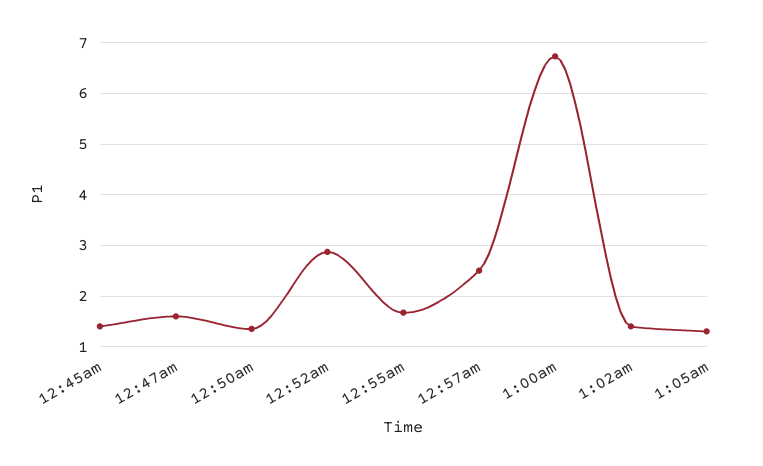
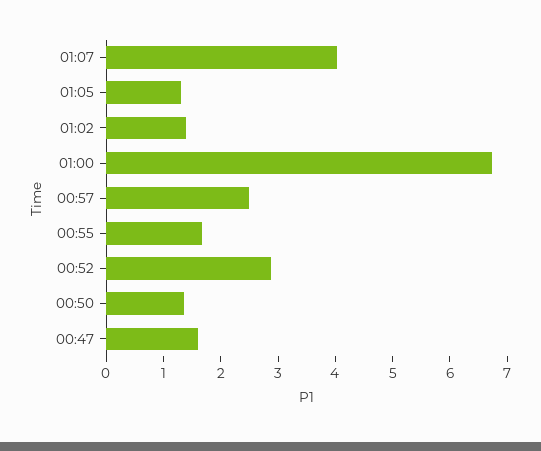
12:45am: 1.4 -> none
01:07: none -> 4

